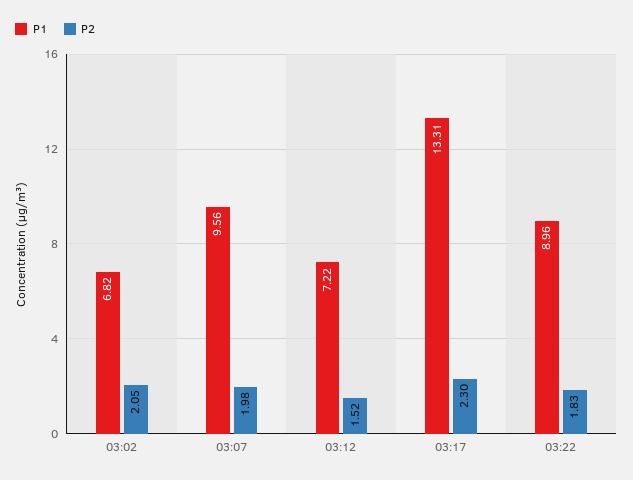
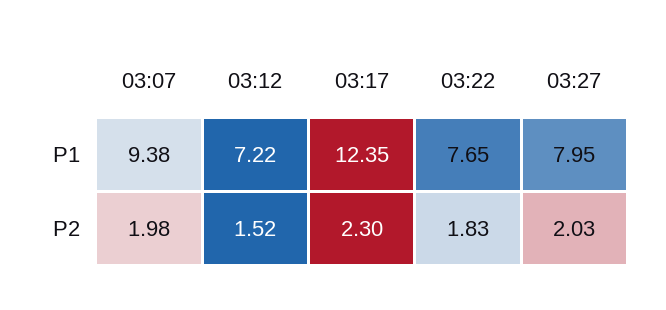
P1, 03:02: 6.82 -> none
P2, 03:02: 2.05 -> none
P1, 03:07: 9.56 -> 9.38
P1, 03:17: 13.31 -> 12.35
P1, 03:22: 8.96 -> 7.65
P1, 03:27: none -> 7.95
P2, 03:27: none -> 2.03

